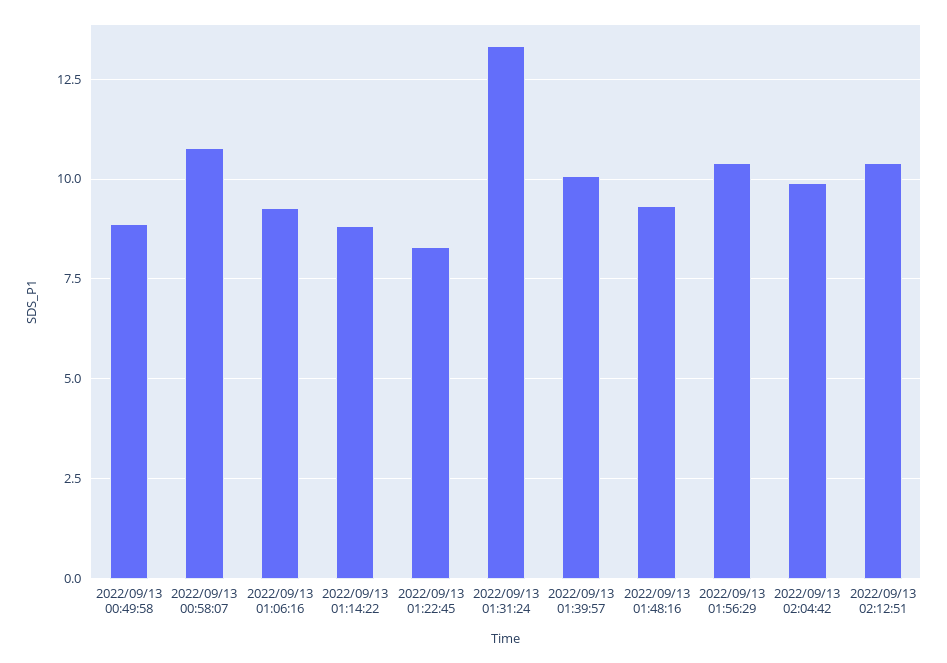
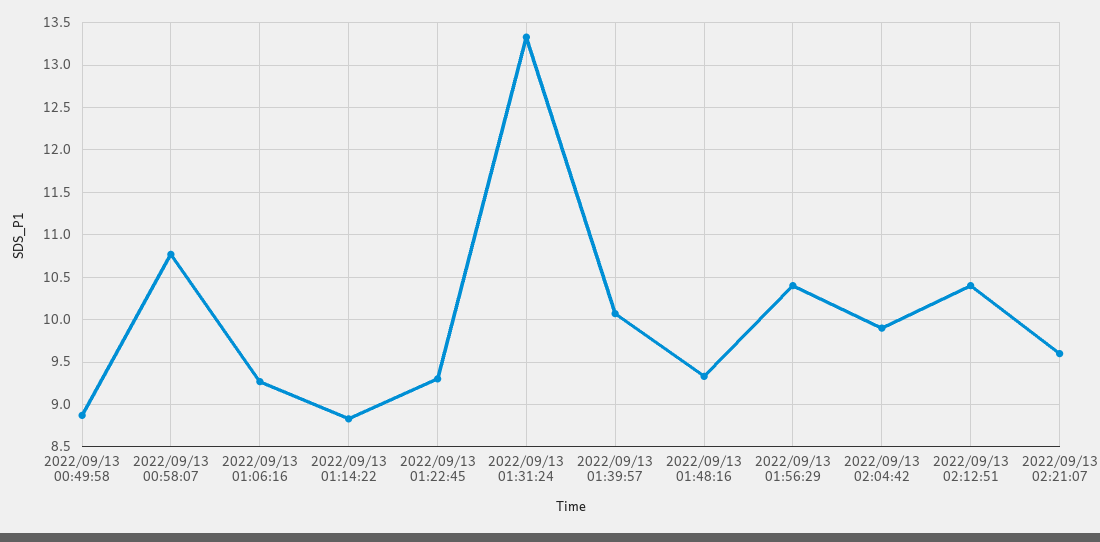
2022/09/13 01:22:45: 8.25 -> 9.3
2022/09/13 02:21:07: none -> 9.6

